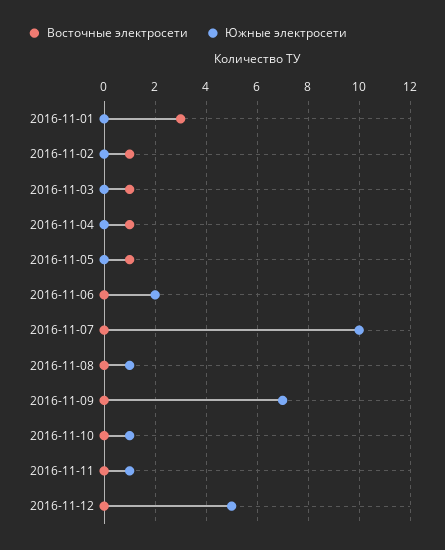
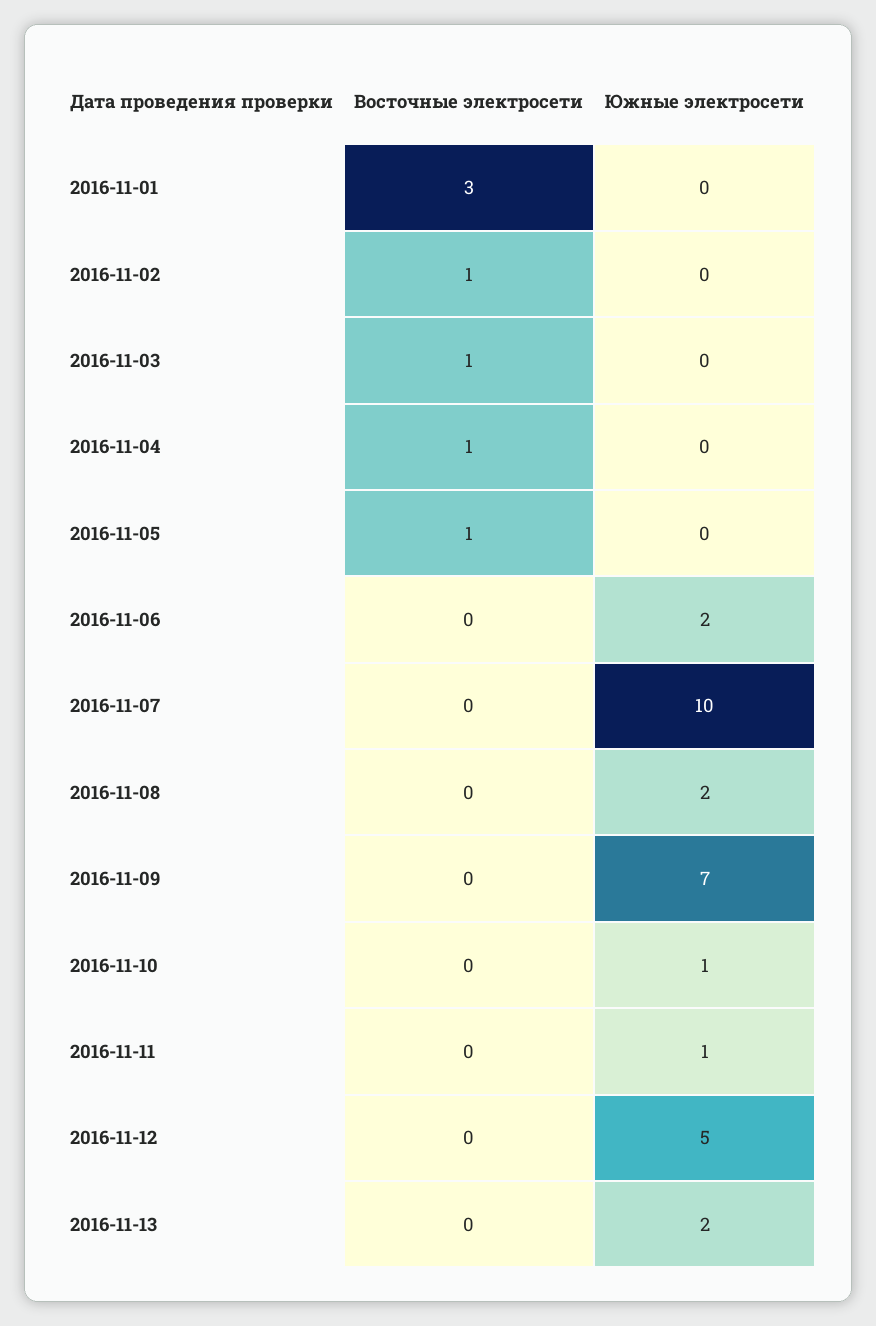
Южные электросети, 2016-11-08: 1 -> 2
Восточные электросети, 2016-11-13: none -> 0
Южные электросети, 2016-11-13: none -> 2

